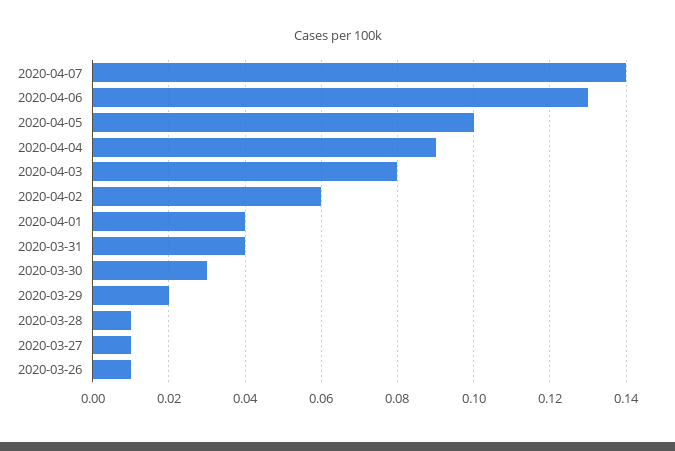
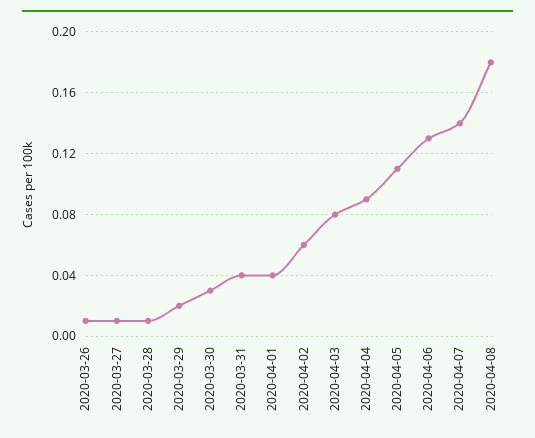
2020-04-05: 0.1 -> 0.11
2020-04-08: none -> 0.18

